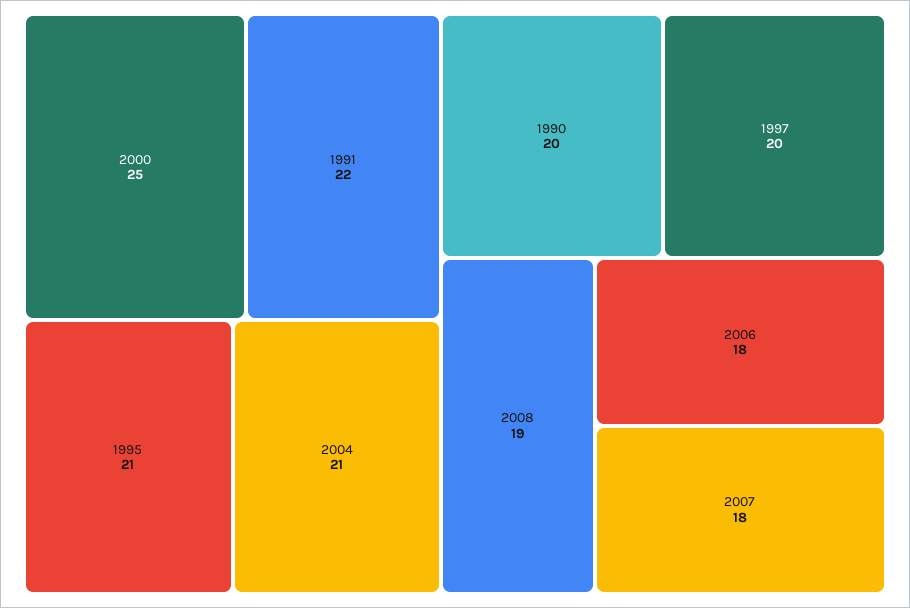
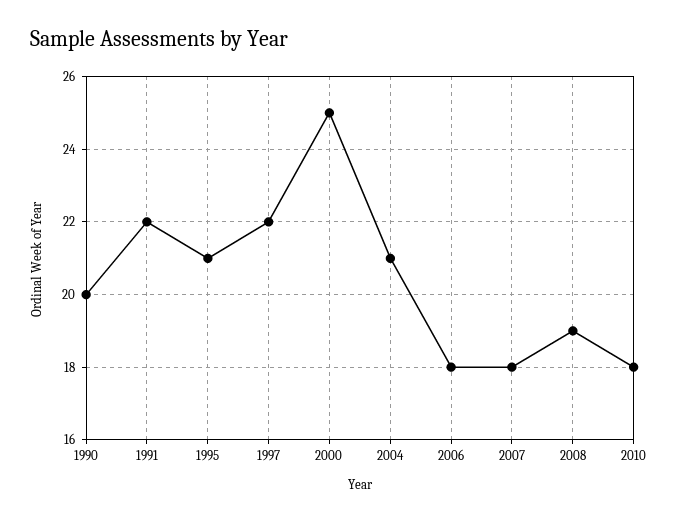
1997: 20 -> 22
2010: none -> 18

